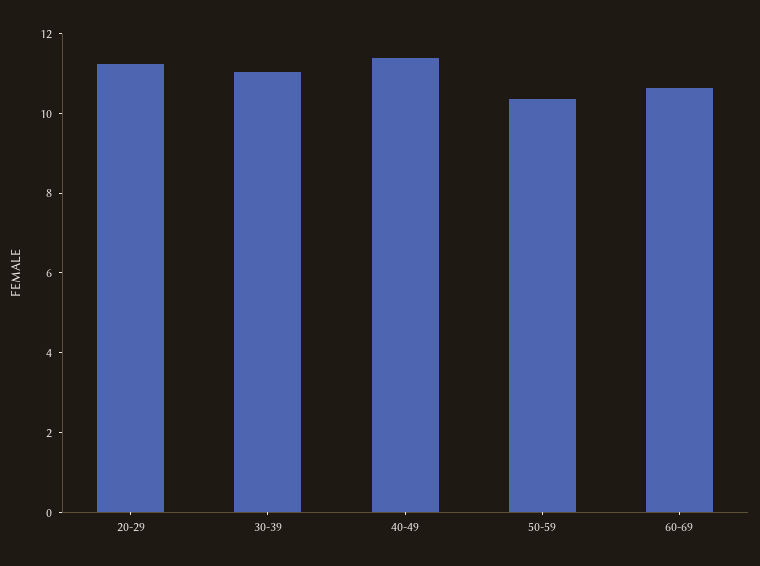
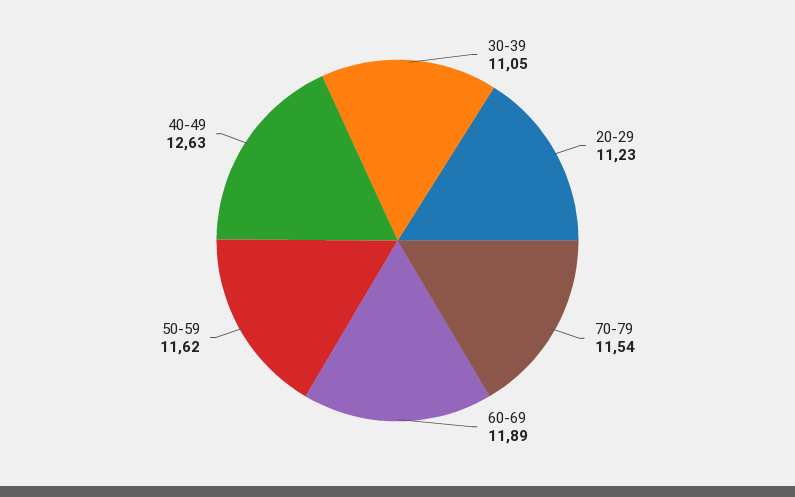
40-49: 11.5 -> 12.63
50-59: 10.5 -> 11.62
60-69: 10.5 -> 11.89
70-79: none -> 11.54

